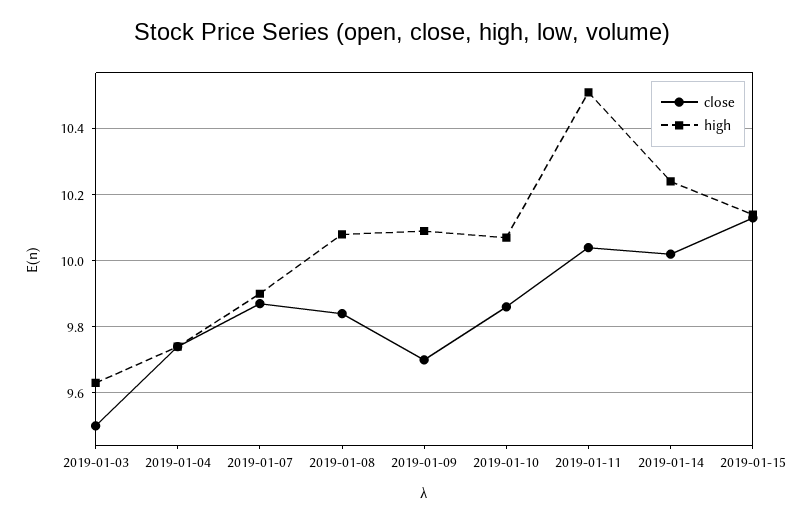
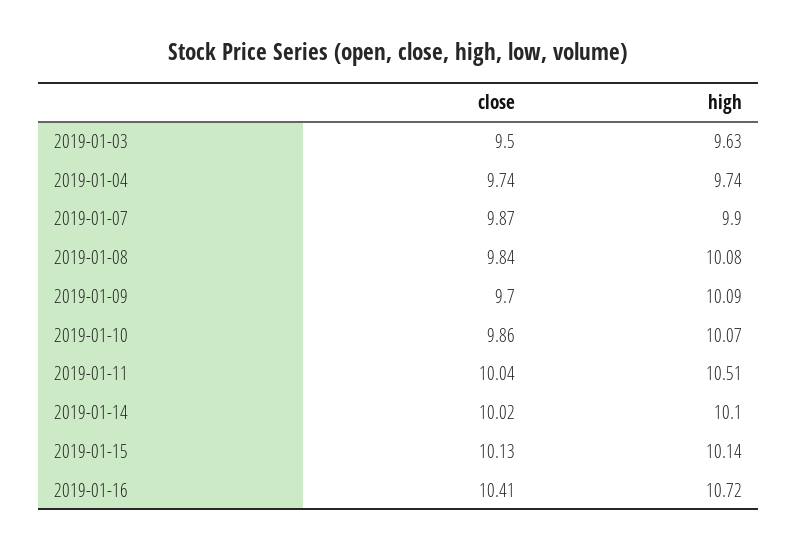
high, 2019-01-14: 10.25 -> 10.1
close, 2019-01-16: none -> 10.41
high, 2019-01-16: none -> 10.72

